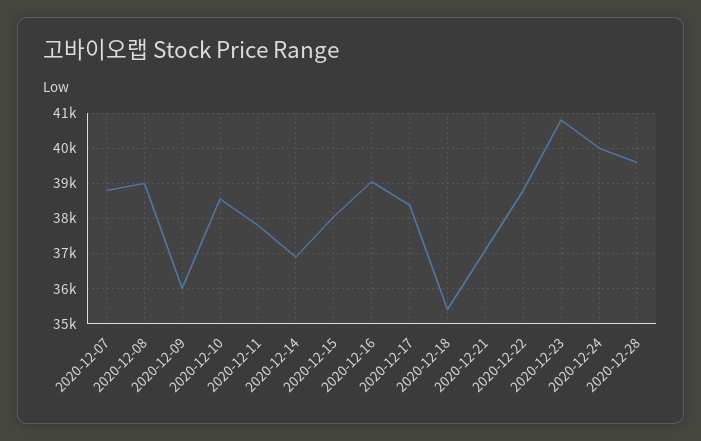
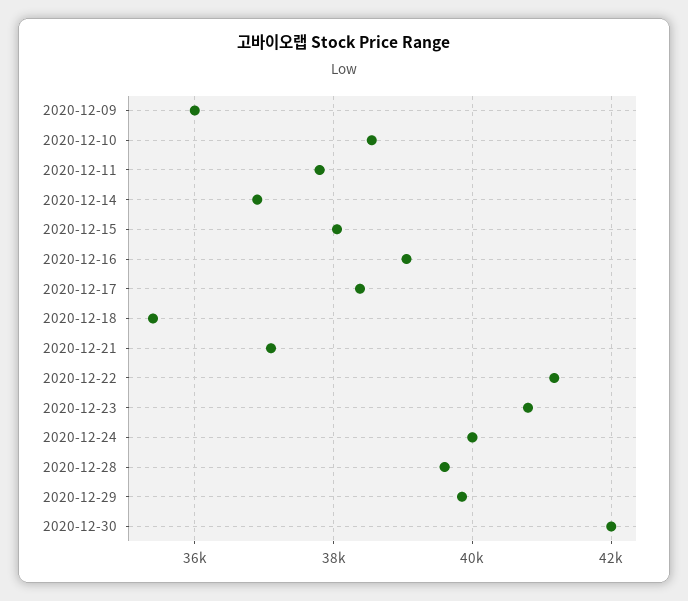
2020-12-07: 38800 -> none
2020-12-08: 39000 -> none
2020-12-22: 38800 -> 41200
2020-12-29: none -> 39800
2020-12-30: none -> 42000

